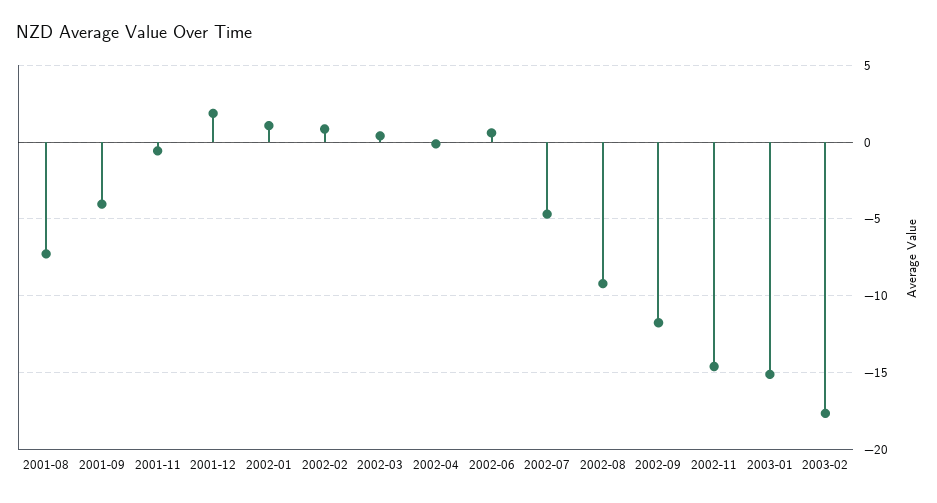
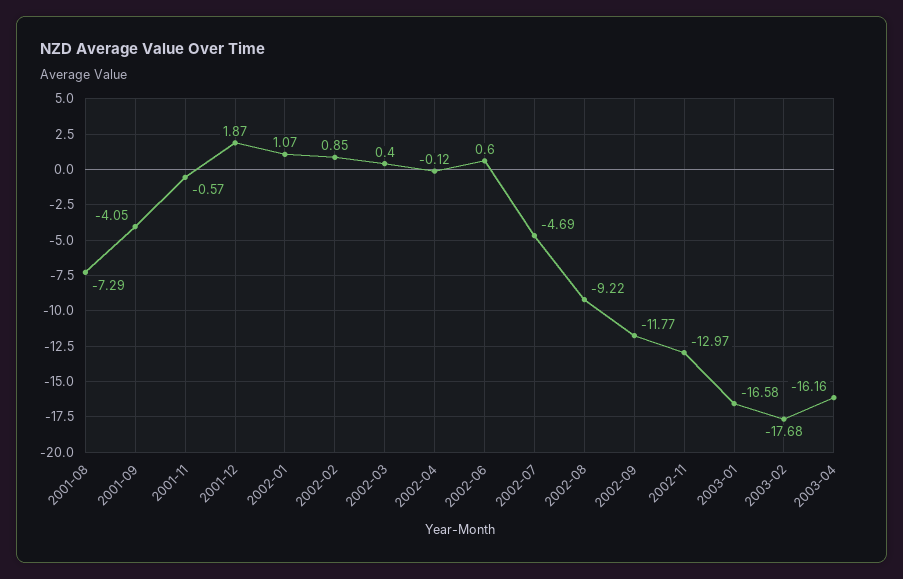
2002-11: -14.5 -> -12.97
2003-01: -15 -> -16.58
2003-04: none -> -16.16

